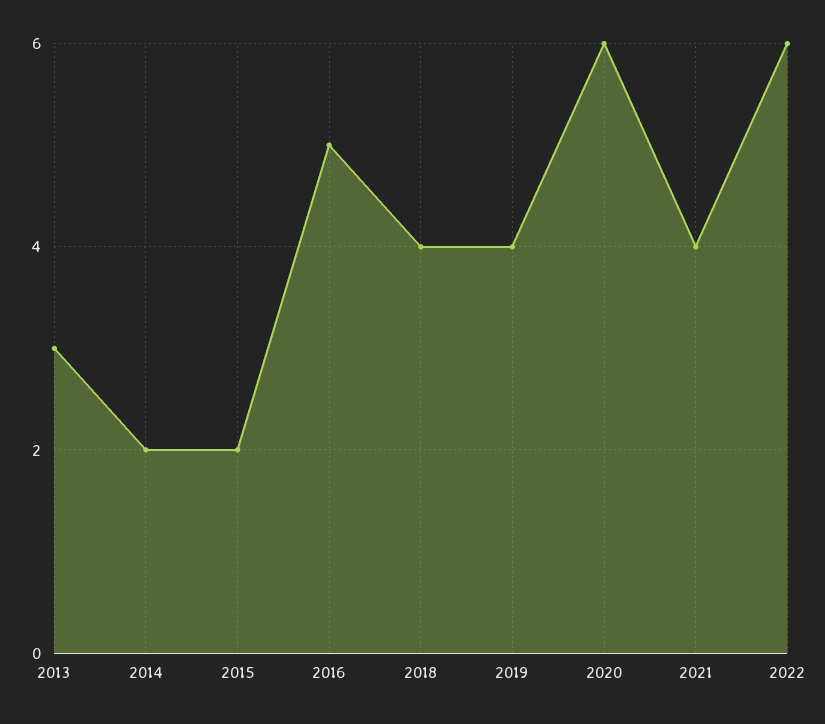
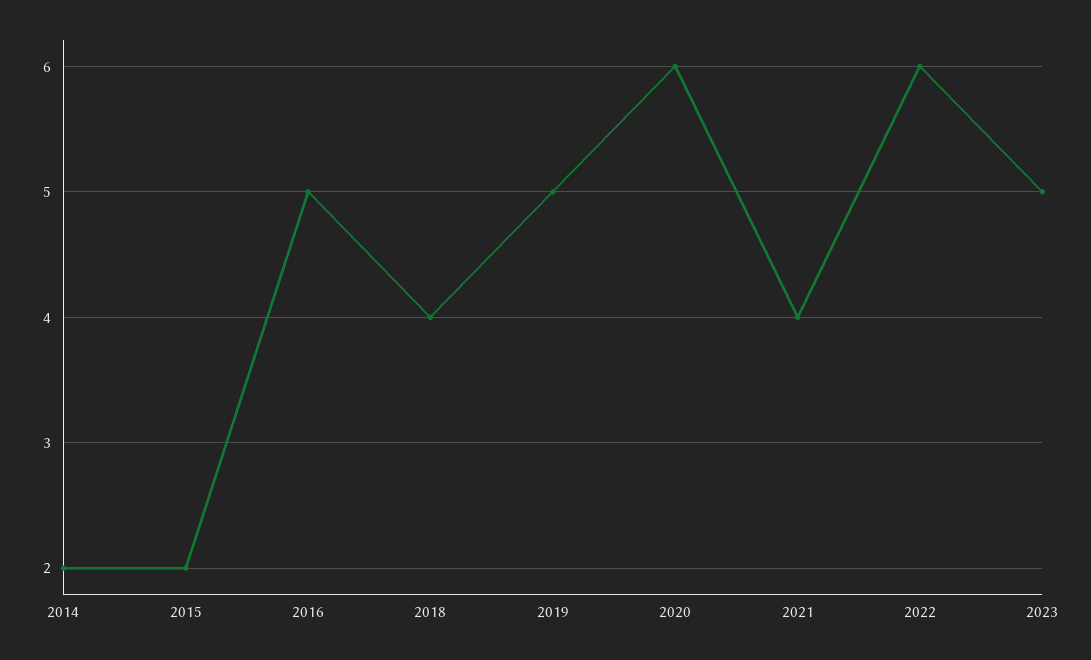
2013: 3 -> none
2019: 4 -> 5
2023: none -> 5

